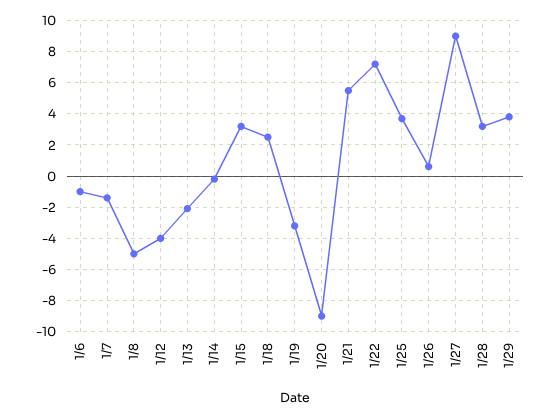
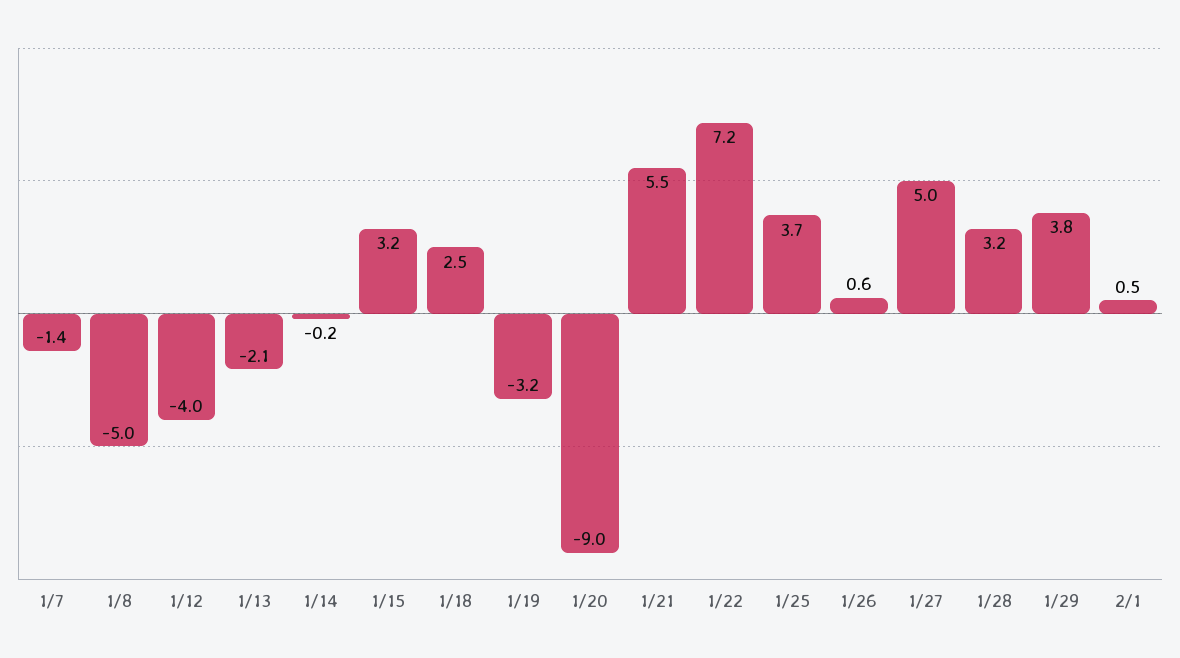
1/6: -1 -> none
1/27: 9 -> 5
2/1: none -> 0.5

